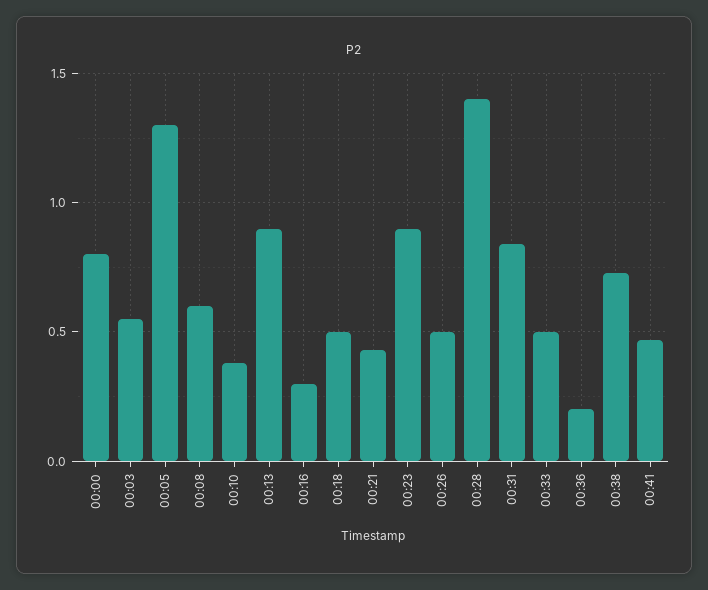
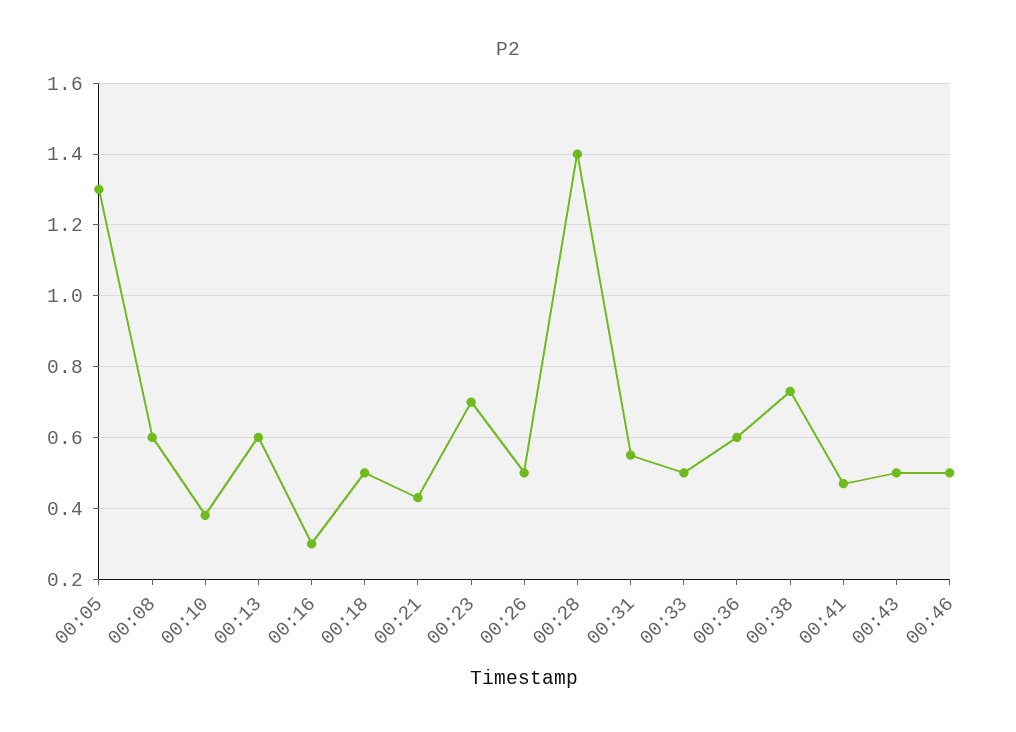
00:00: 0.8 -> none
00:03: 0.55 -> none
00:13: 0.9 -> 0.6
00:23: 0.9 -> 0.7
00:31: 0.85 -> 0.55
00:36: 0.2 -> 0.6
00:43: none -> 0.5
00:46: none -> 0.5

